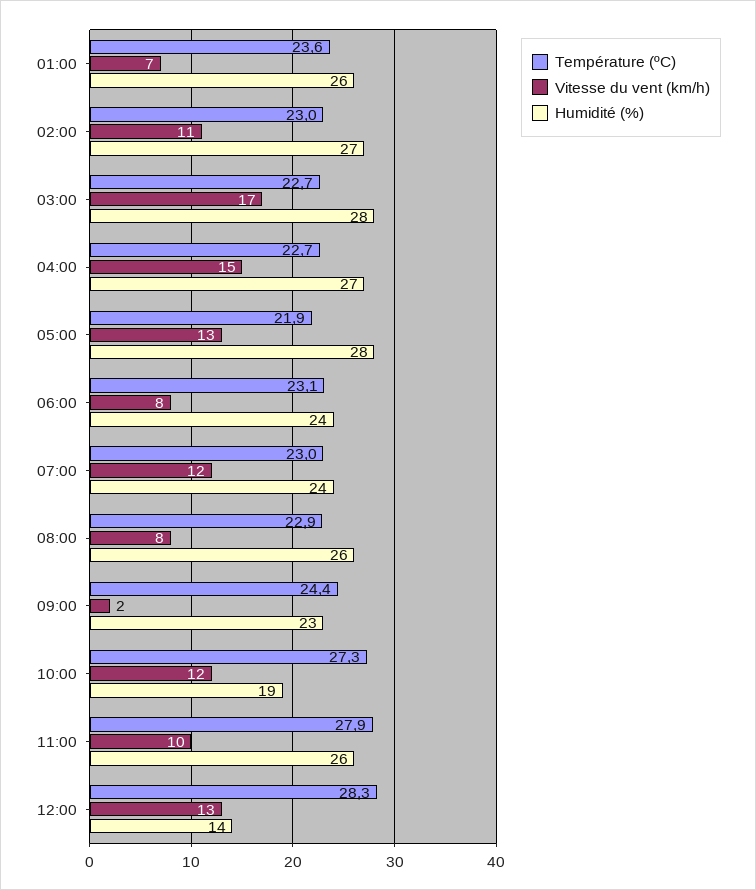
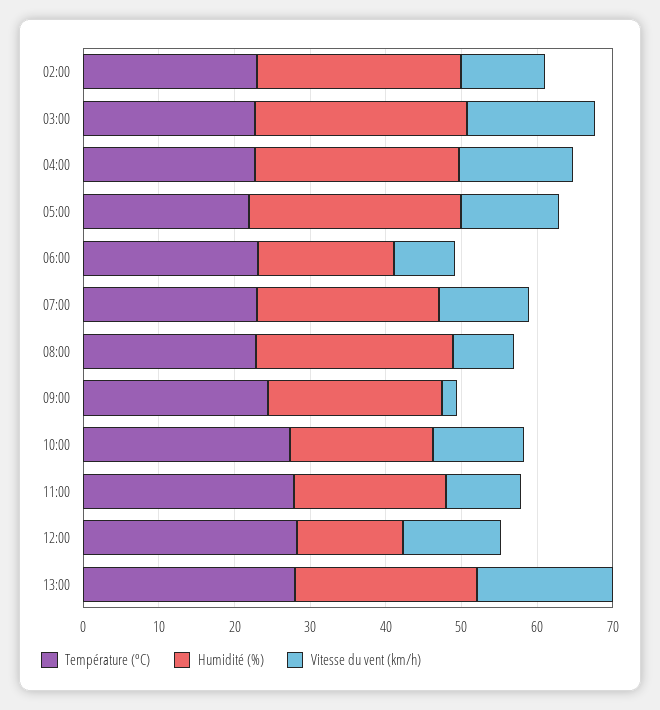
Température (ºC), 01:00: 23.6 -> none
Vitesse du vent (km/h), 01:00: 7 -> none
Humidité (%), 01:00: 26 -> none
Humidité (%), 06:00: 24 -> 18
Humidité (%), 11:00: 26 -> 20
Température (ºC), 13:00: none -> 28
Humidité (%), 13:00: none -> 24
Vitesse du vent (km/h), 13:00: none -> 18

